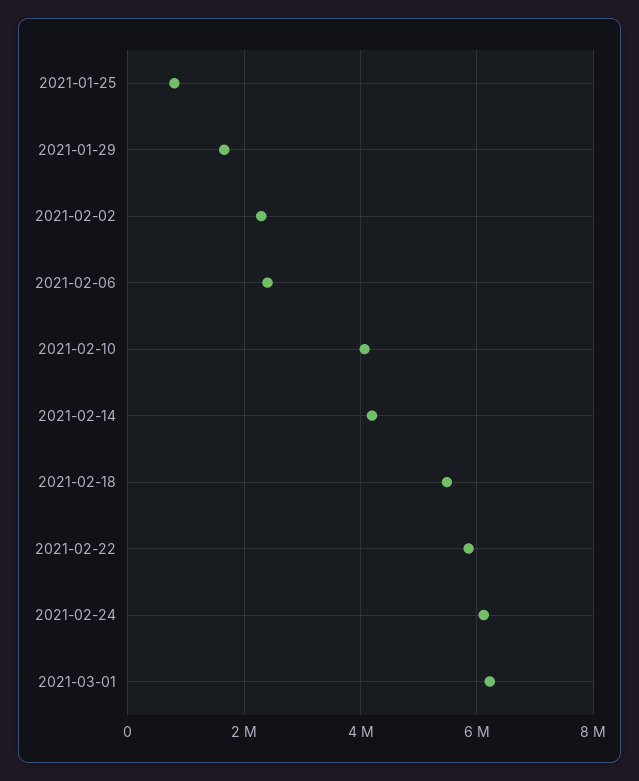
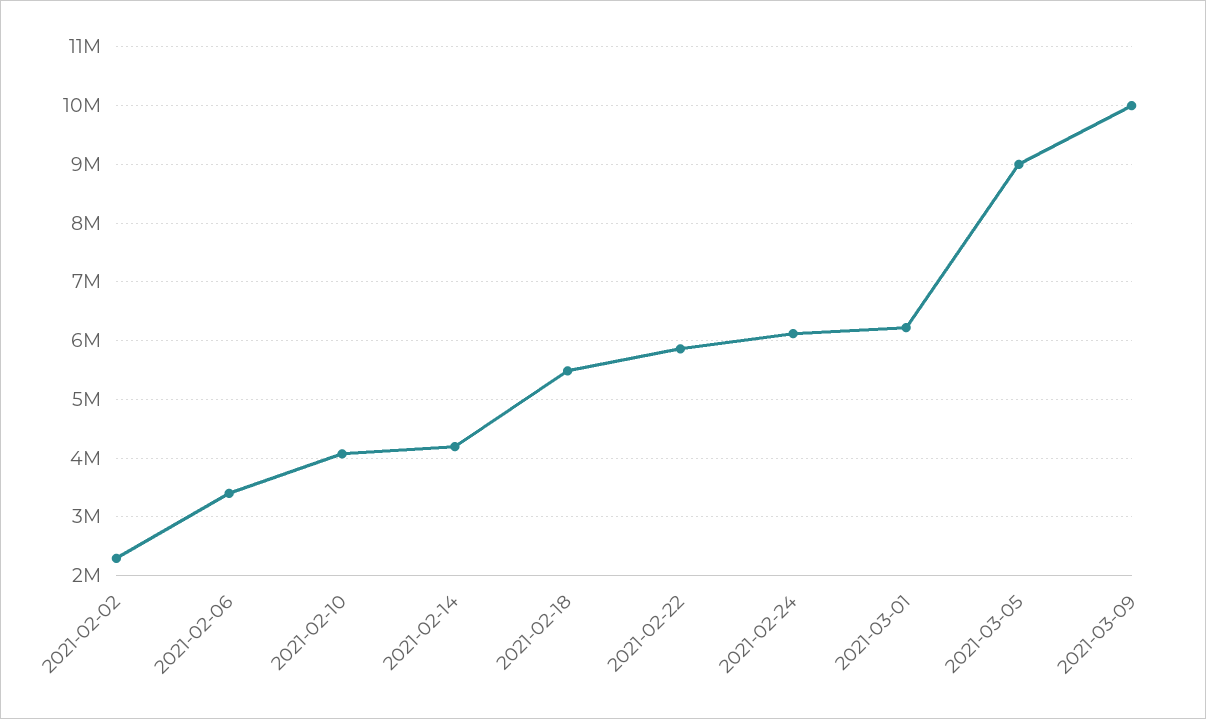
2021-01-25: 800000 -> none
2021-01-29: 1600000 -> none
2021-02-06: 2400000 -> 3400000
2021-03-05: none -> 9000000
2021-03-09: none -> 10000000

